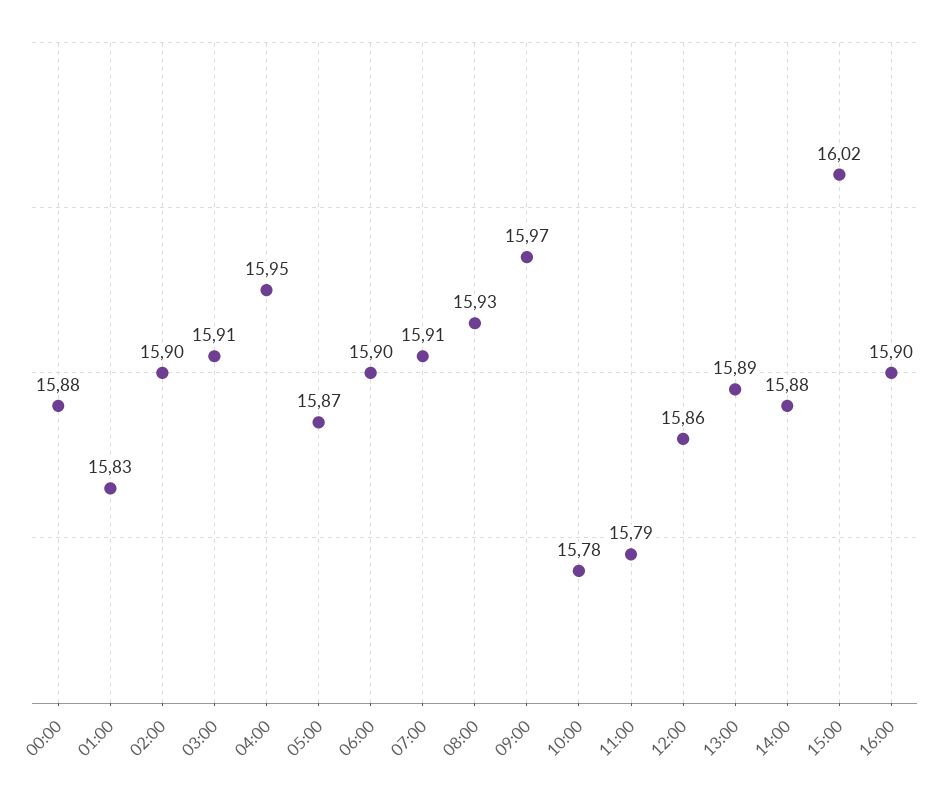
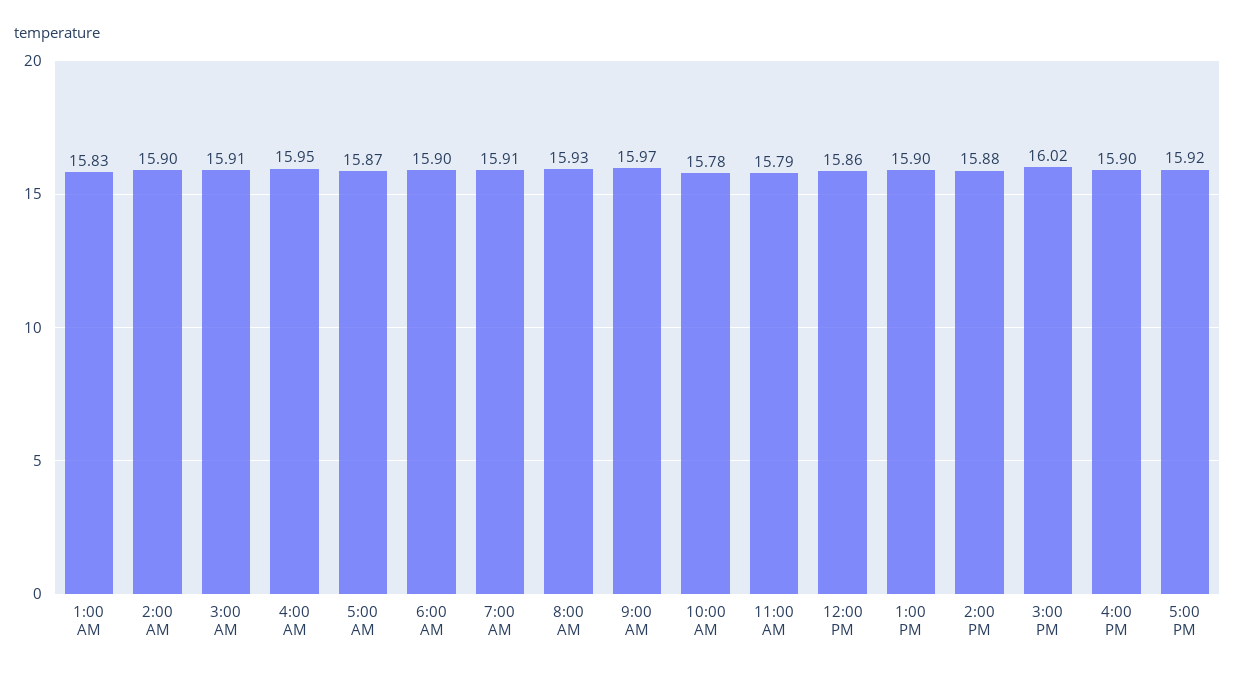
00:00: 15.88 -> none
13:00: 15.89 -> 15.9
5:00 PM: none -> 15.92

